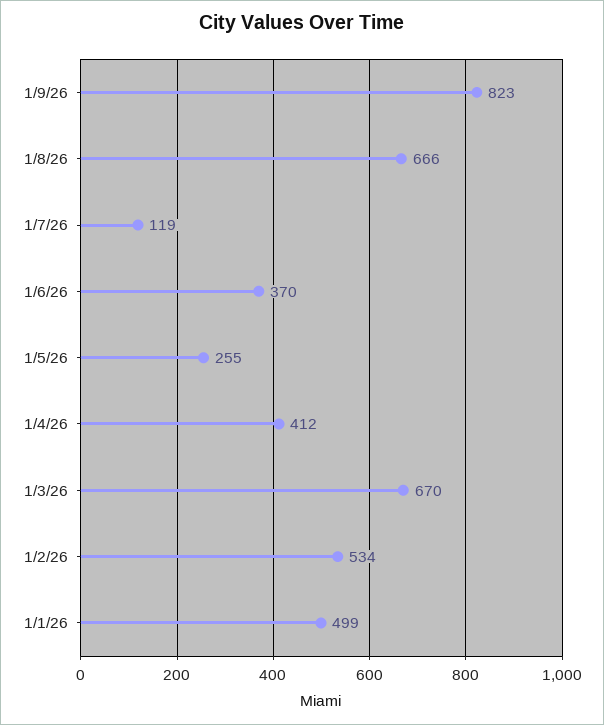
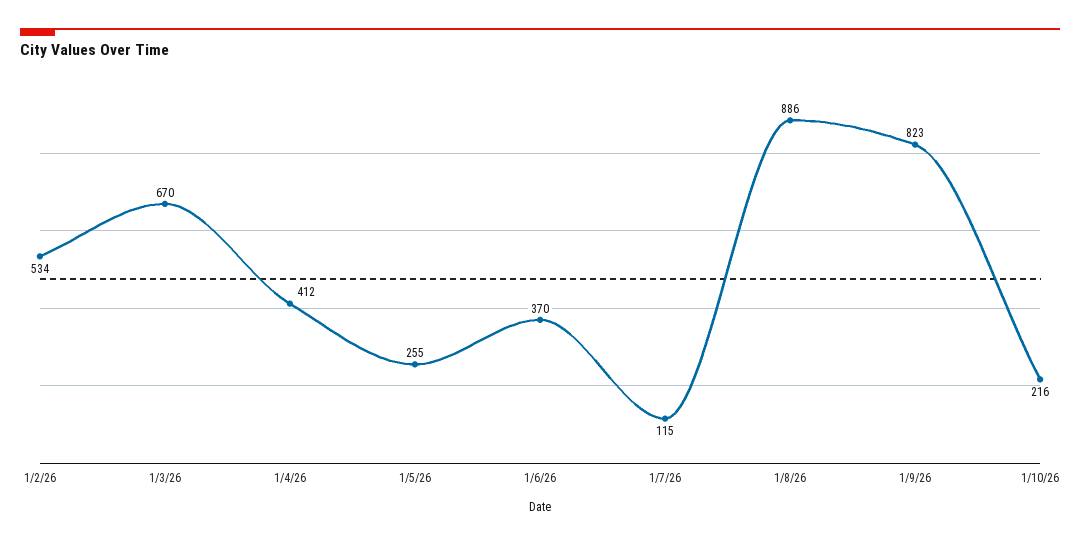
1/8/26: 666 -> 886
1/7/26: 119 -> 115
1/1/26: 499 -> none
1/10/26: none -> 216

